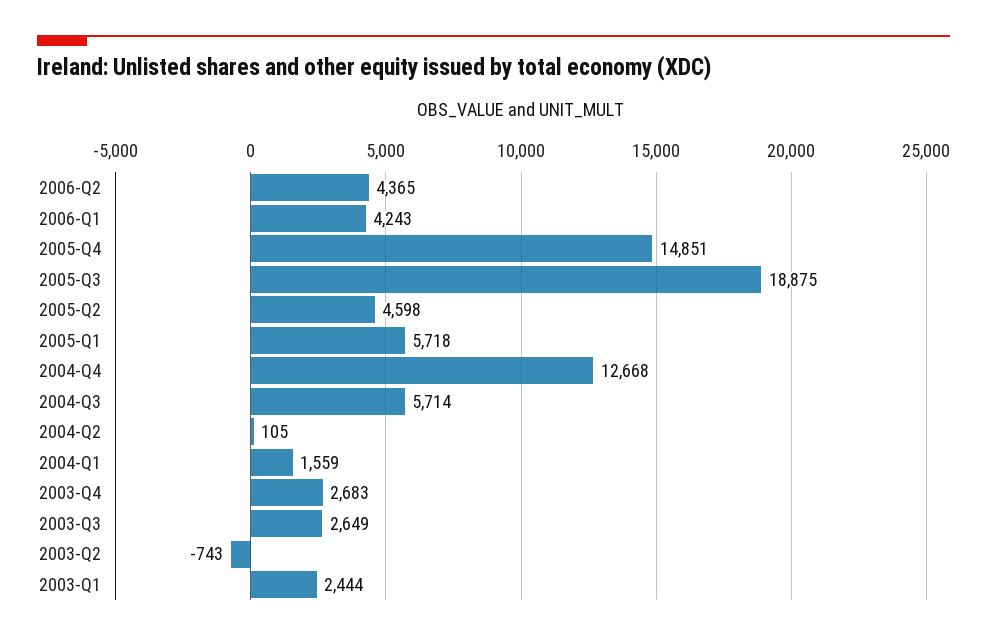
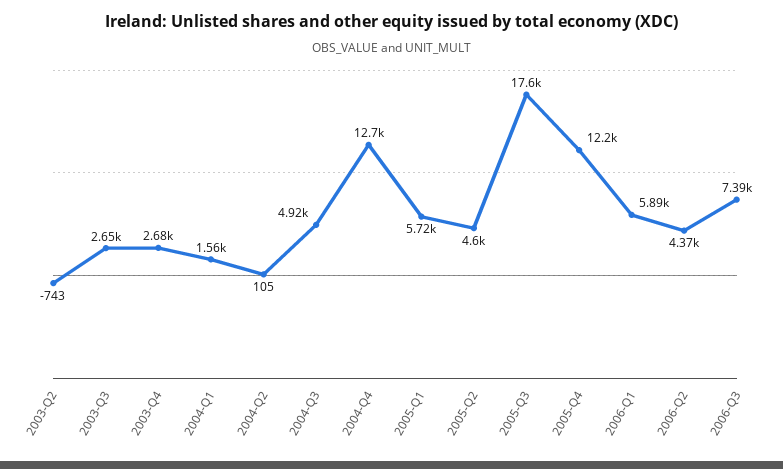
2006-Q1: 4243 -> 5890
2005-Q4: 14851 -> 12200
2005-Q3: 18875 -> 17600
2004-Q3: 5714 -> 4920
2003-Q1: 2444 -> none
2006-Q3: none -> 7390

